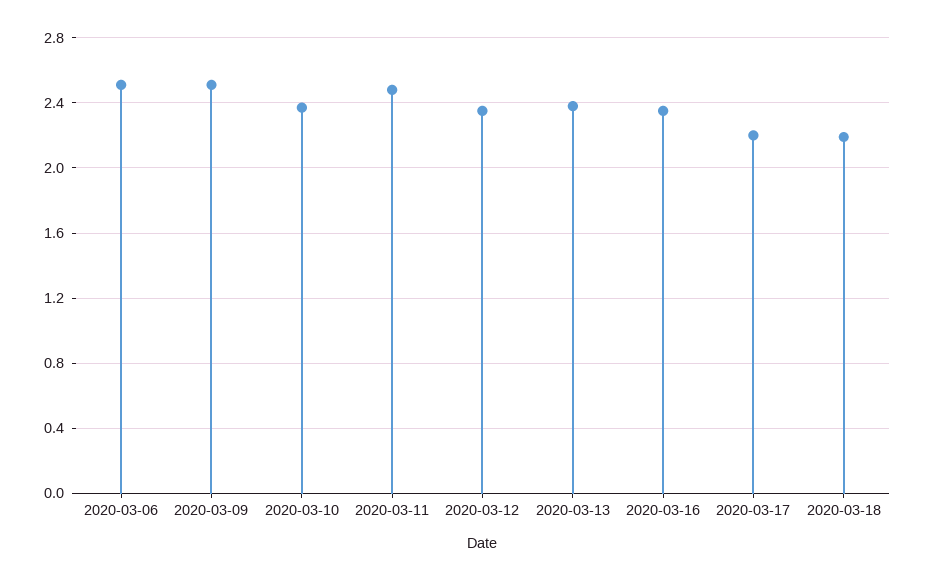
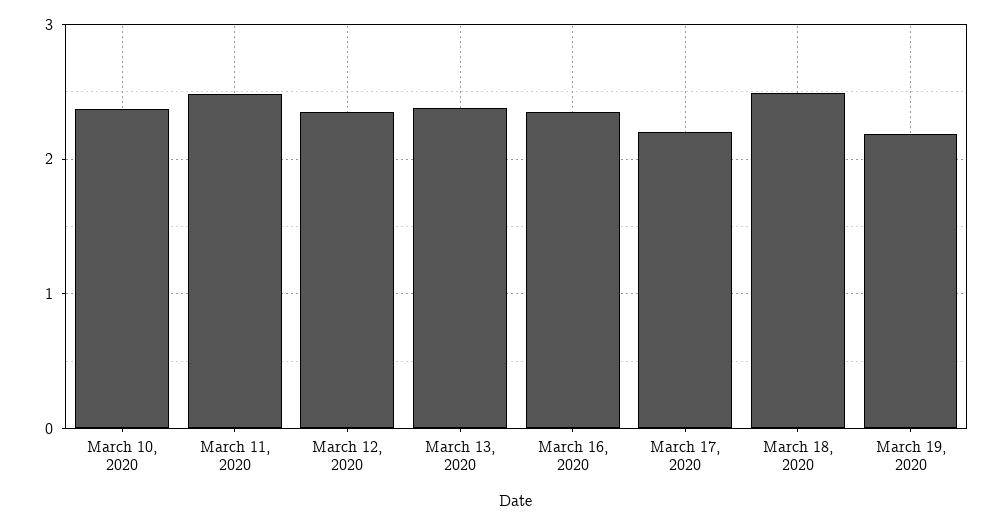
2020-03-06: 2.5 -> none
2020-03-09: 2.5 -> none
2020-03-18: 2.2 -> 2.5
March 19, 2020: none -> 2.2

